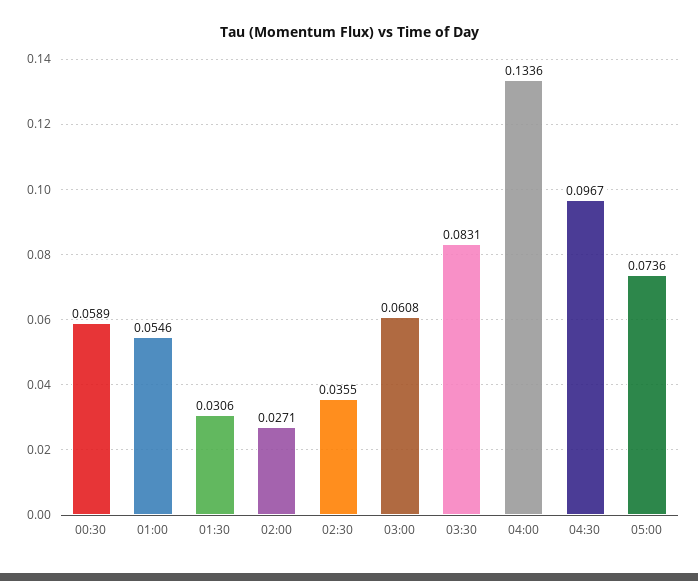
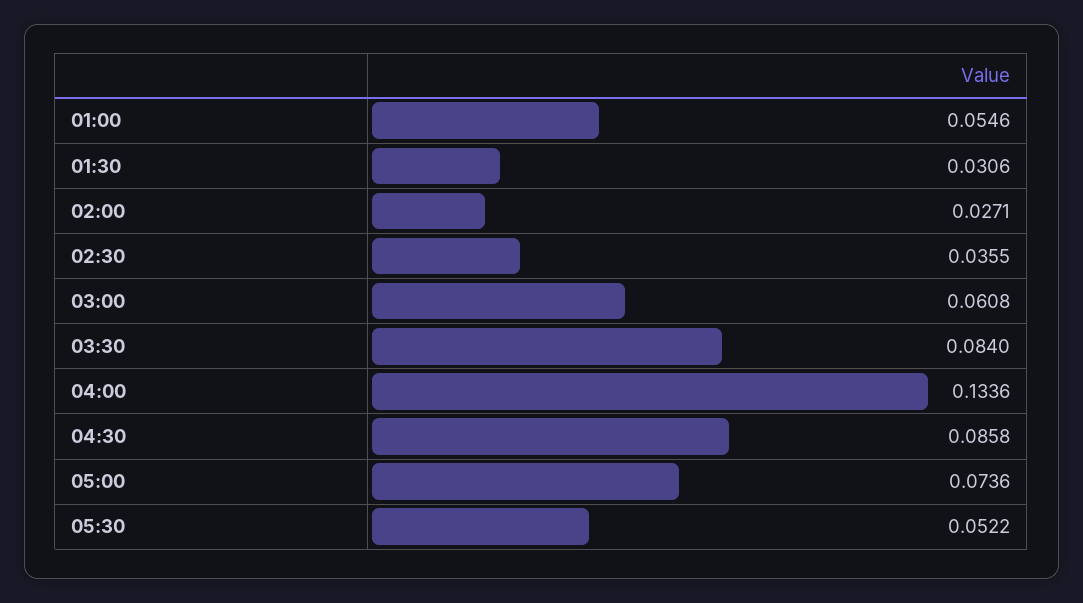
00:30: 0.0589 -> none
03:30: 0.0831 -> 0.084
04:30: 0.0967 -> 0.0858
05:30: none -> 0.0522

